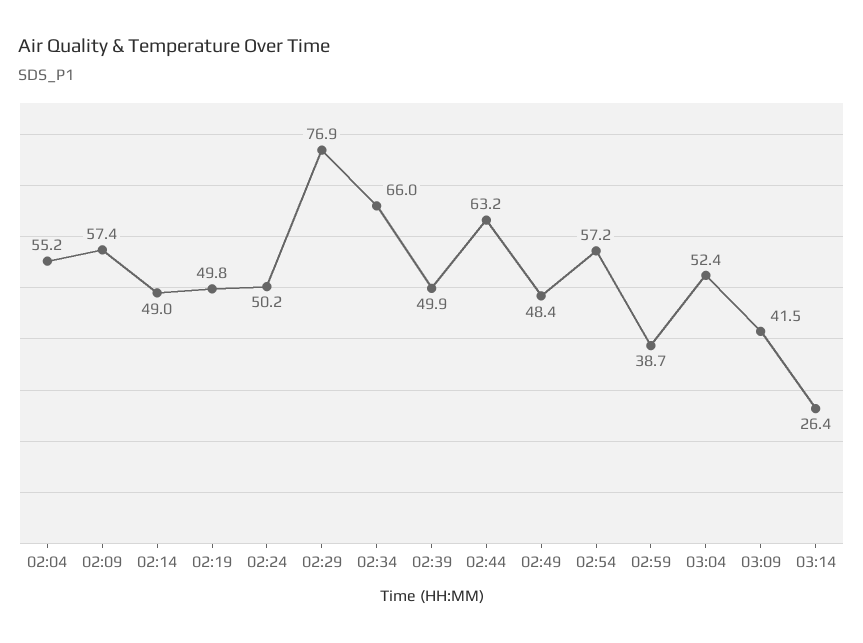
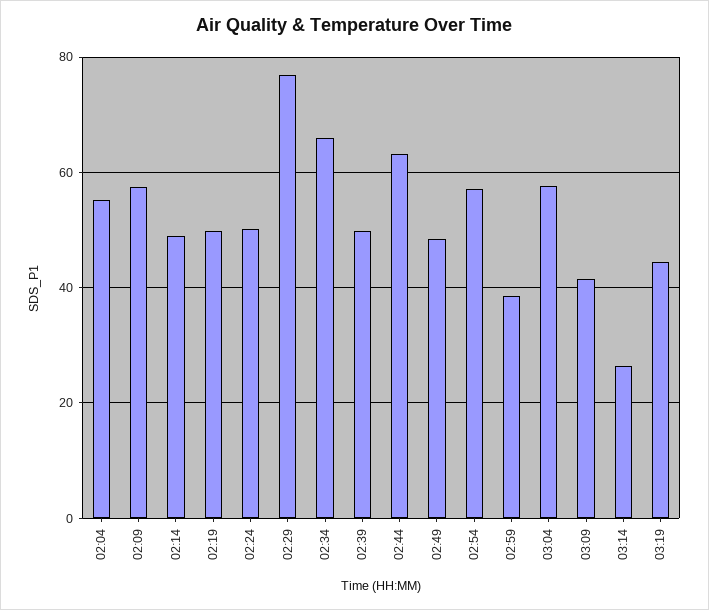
03:04: 52.4 -> 58
03:19: none -> 44

